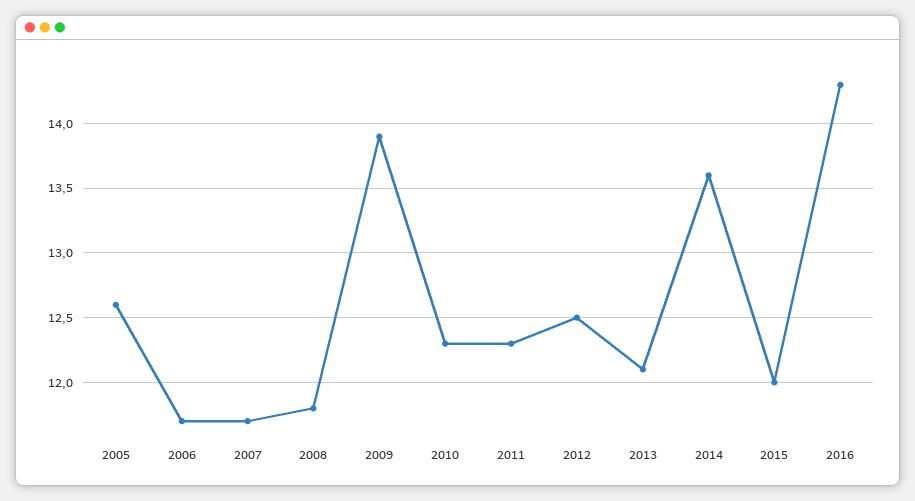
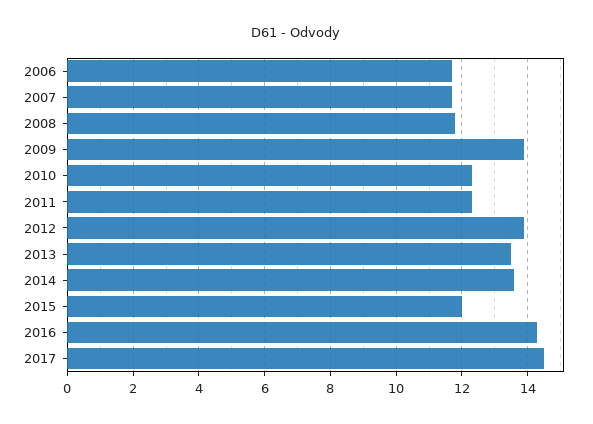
2005: 12.6 -> none
2012: 12.5 -> 14
2013: 12.1 -> 13.5
2017: none -> 14.5

